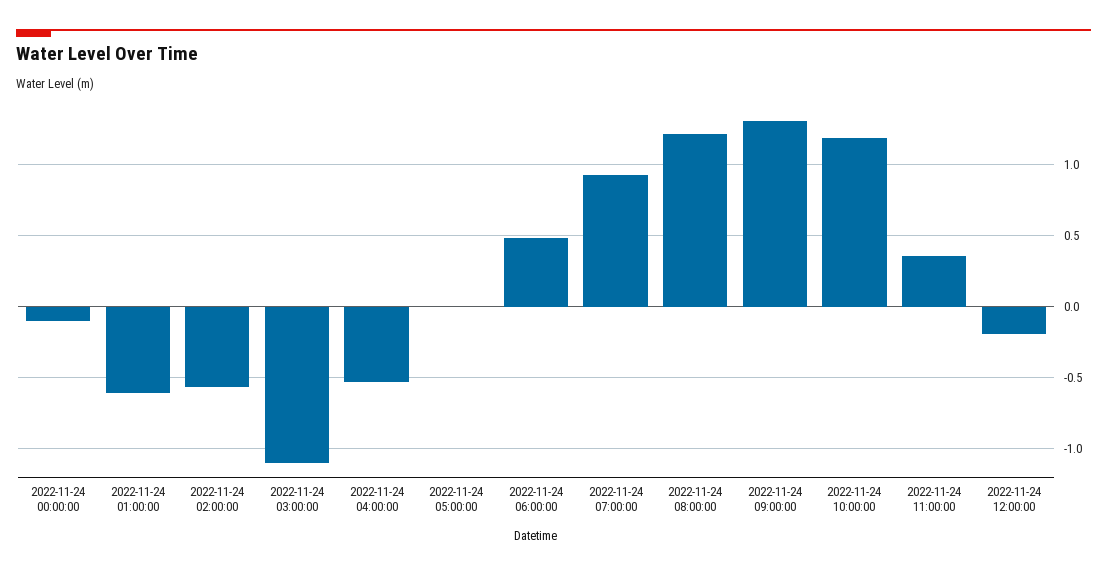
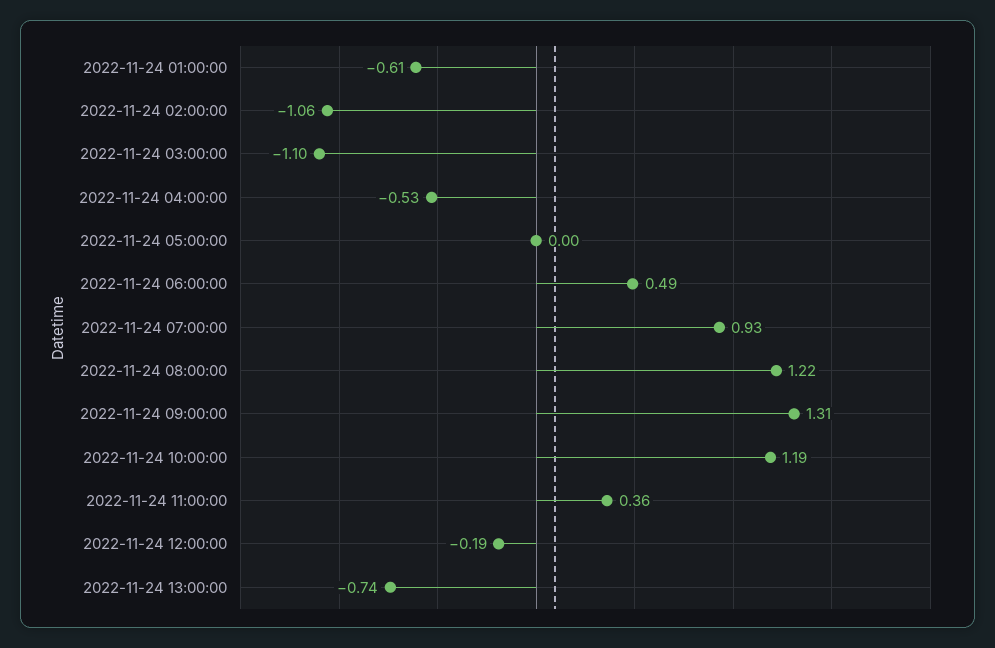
2022-11-24 00:00:00: -0.1 -> none
2022-11-24 02:00:00: -0.55 -> -1.06
2022-11-24 13:00:00: none -> -0.74

